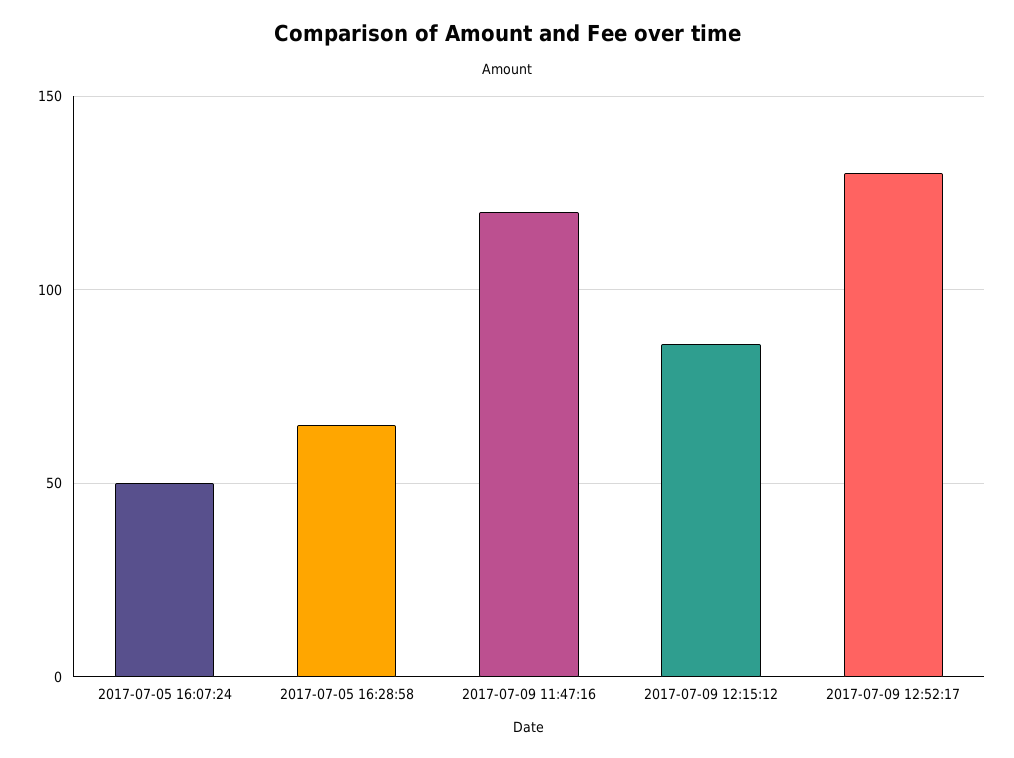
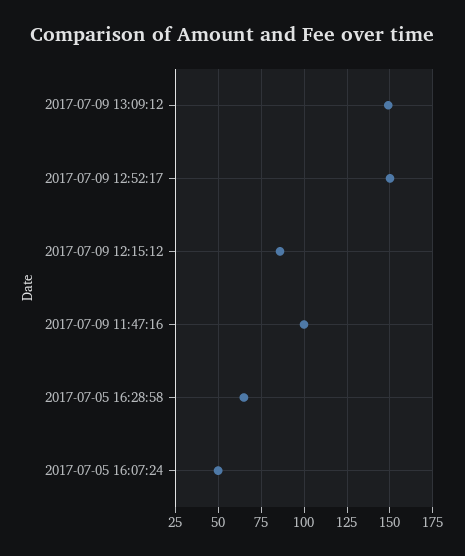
2017-07-09 11:47:16: 120 -> 100
2017-07-09 12:52:17: 130 -> 150
2017-07-09 13:09:12: none -> 150

